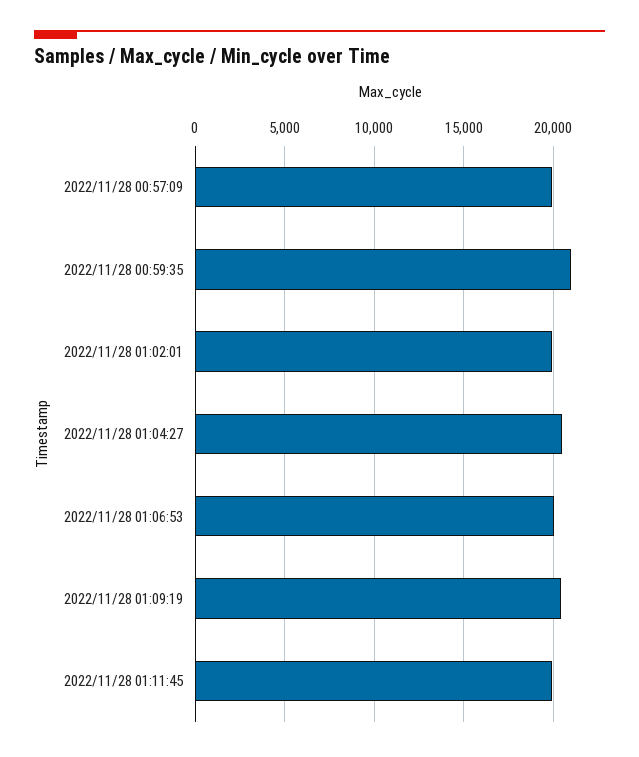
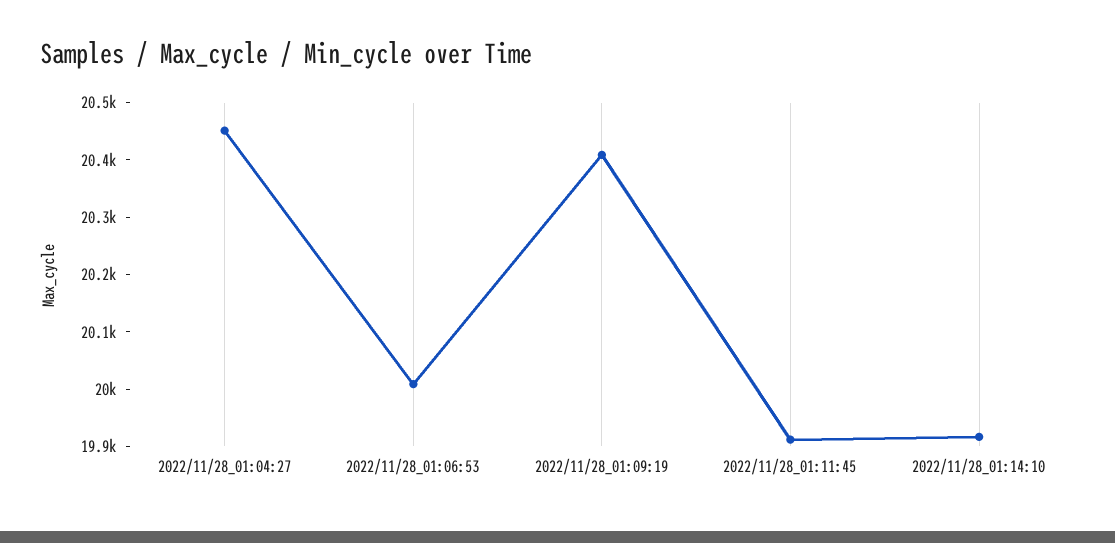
2022/11/28 00:57:09: 20000 -> none
2022/11/28 00:59:35: 21000 -> none
2022/11/28 01:02:01: 20000 -> none
2022/11/28_01:14:10: none -> 19920

